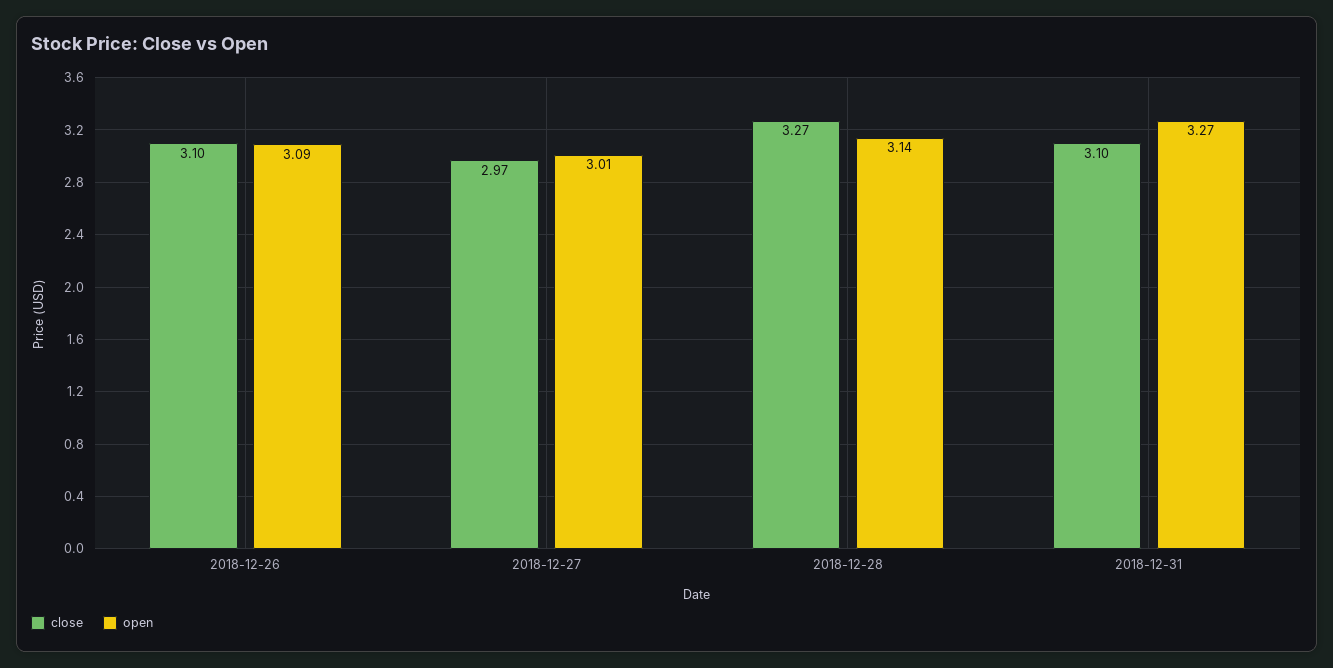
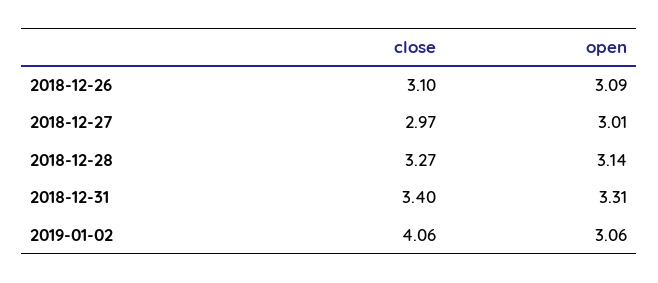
close, 2018-12-31: 3.1 -> 3.4
open, 2018-12-31: 3.27 -> 3.31
close, 2019-01-02: none -> 4.06
open, 2019-01-02: none -> 3.06

